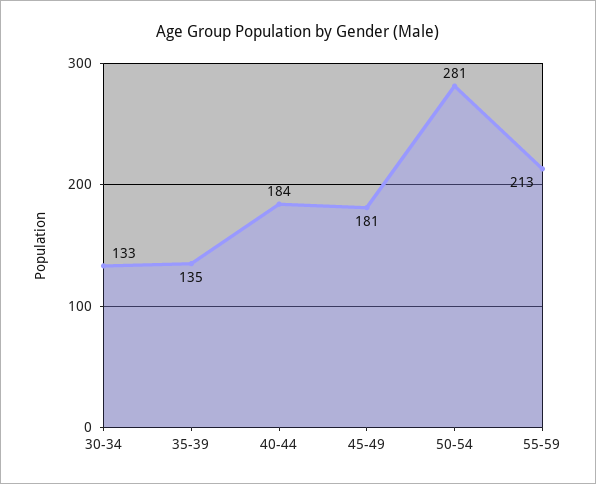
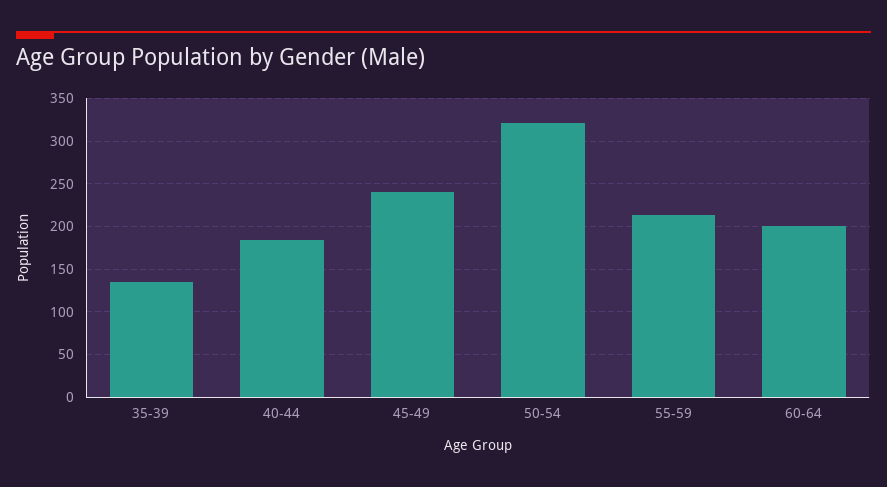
30-34: 133 -> none
45-49: 181 -> 240
50-54: 281 -> 320
60-64: none -> 200

